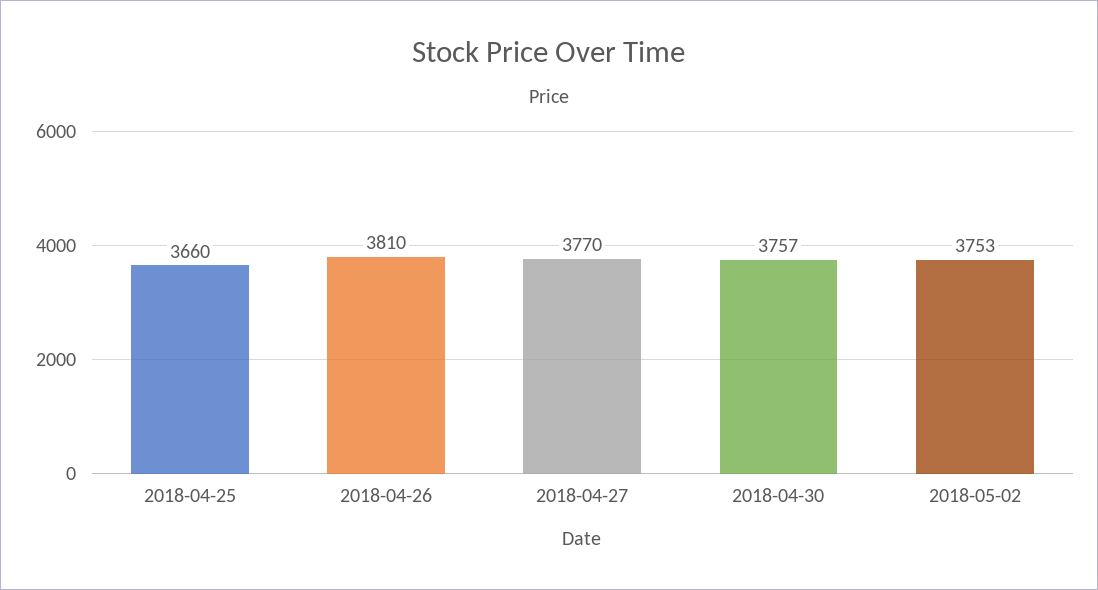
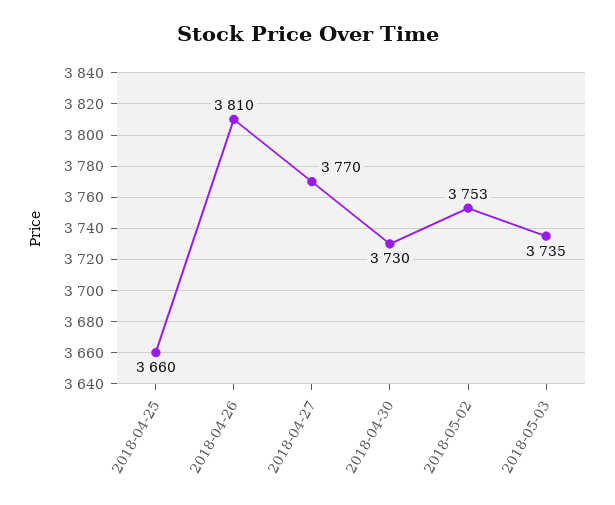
2018-04-30: 3757 -> 3730
2018-05-03: none -> 3735

